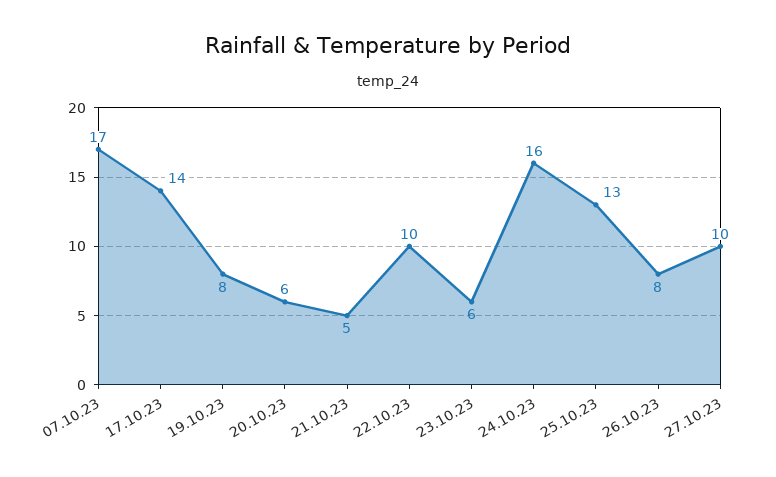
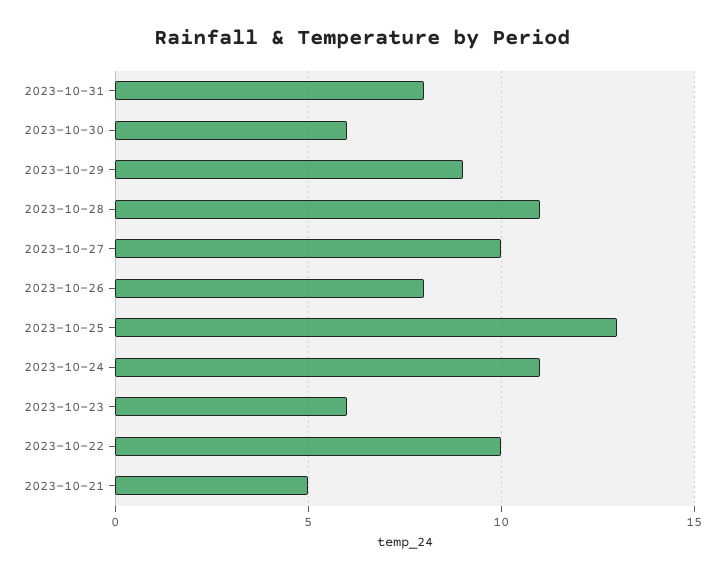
07.10.23: 17 -> none
17.10.23: 14 -> none
19.10.23: 8 -> none
20.10.23: 6 -> none
24.10.23: 16 -> 11
2023-10-31: none -> 8
2023-10-30: none -> 6
2023-10-29: none -> 9
2023-10-28: none -> 11

